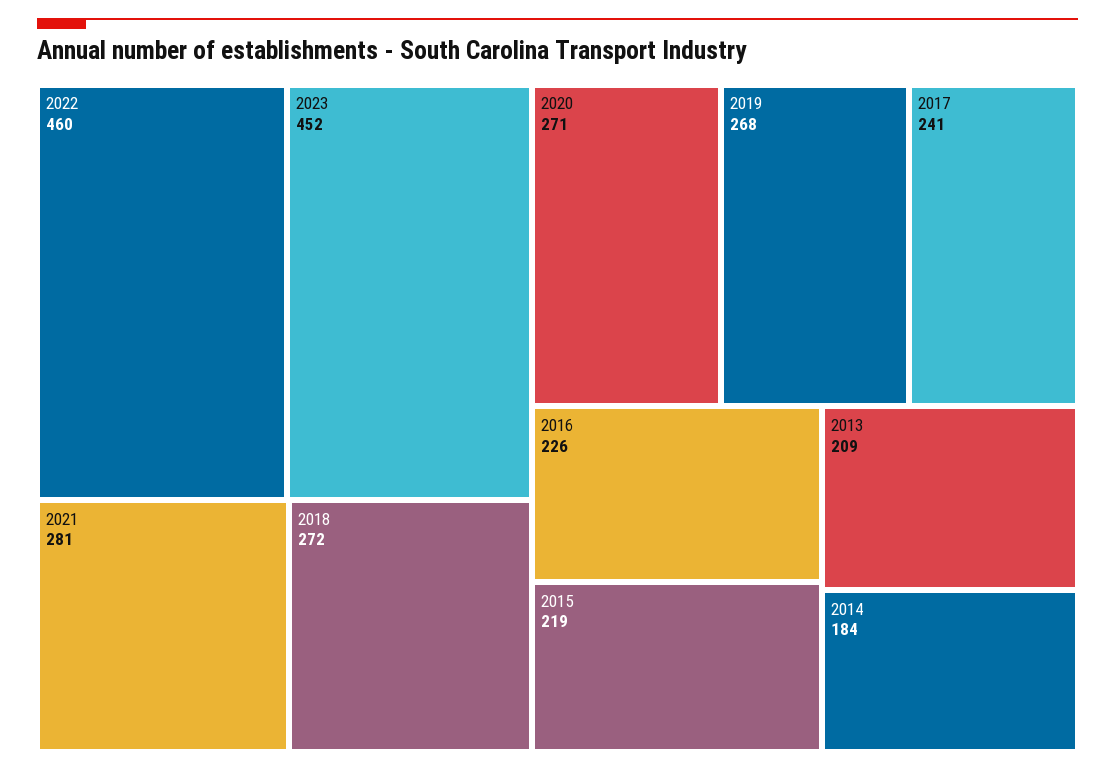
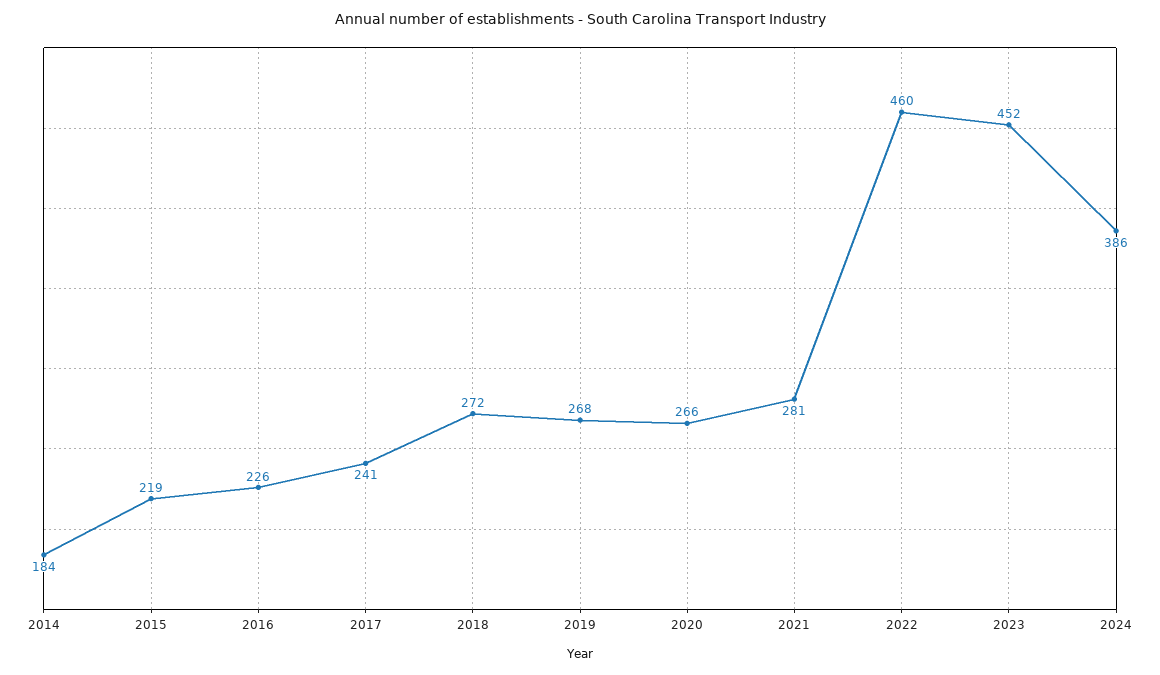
2020: 271 -> 266
2013: 209 -> none
2024: none -> 386

